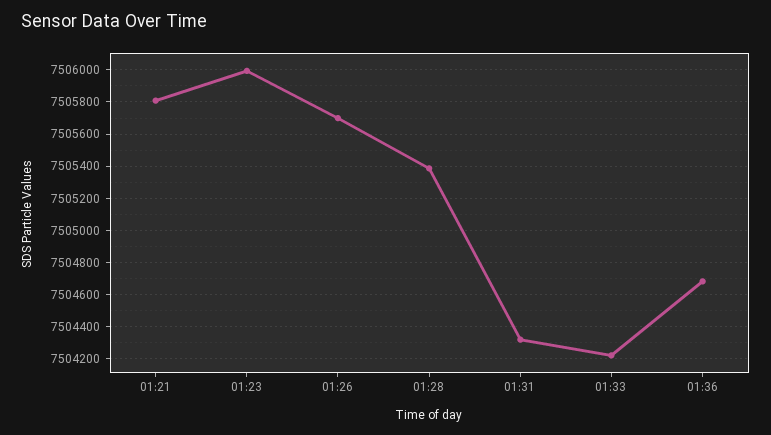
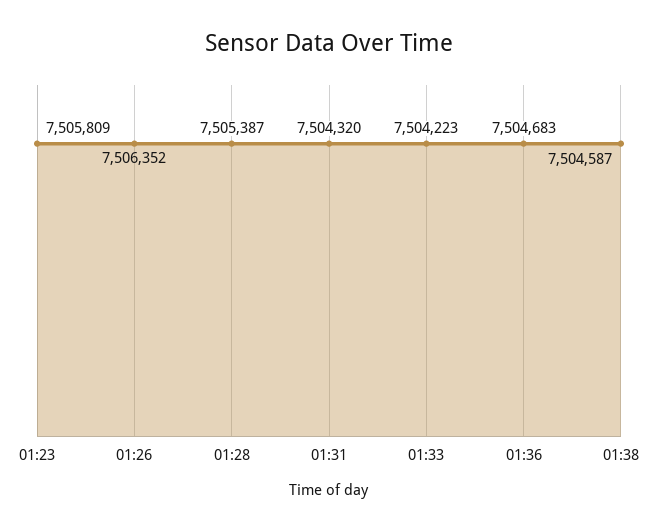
01:21: 7505800 -> none
01:23: 7506000 -> 7505809
01:26: 7505700 -> 7506352
01:38: none -> 7504587

